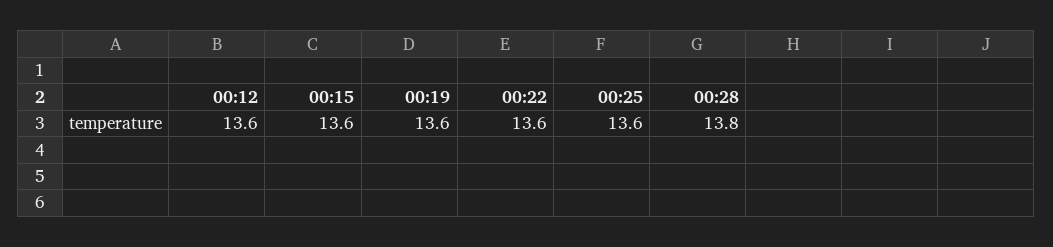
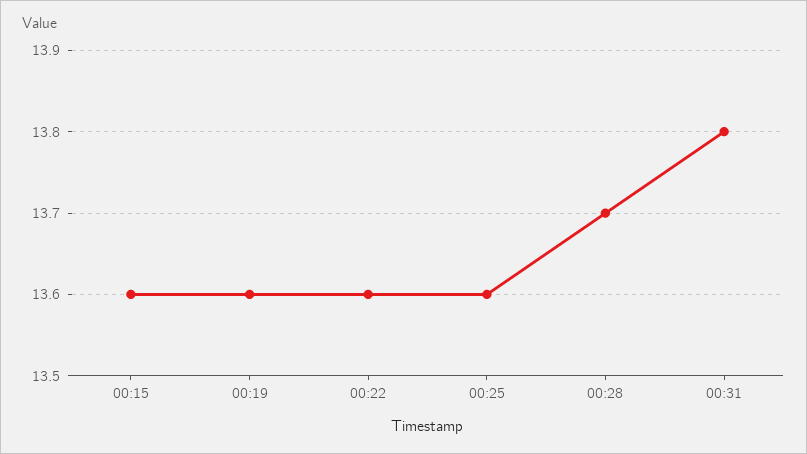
00:12: 13.6 -> none
00:28: 13.8 -> 13.7
00:31: none -> 13.8

